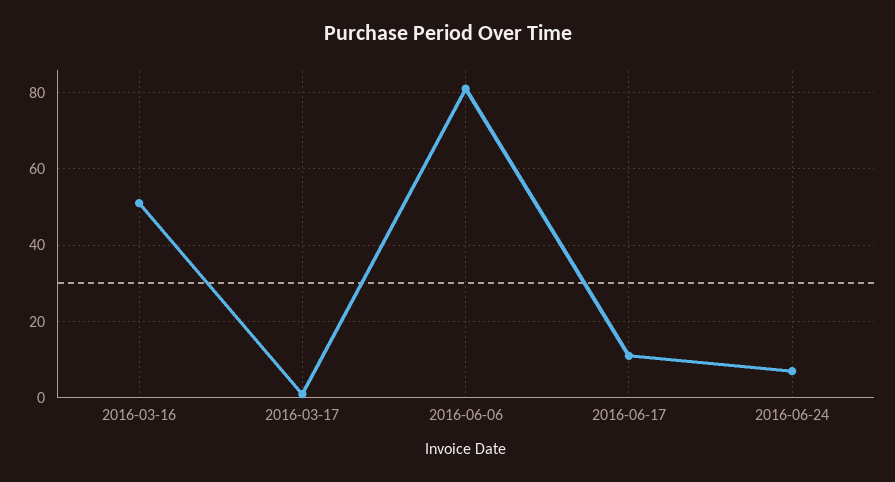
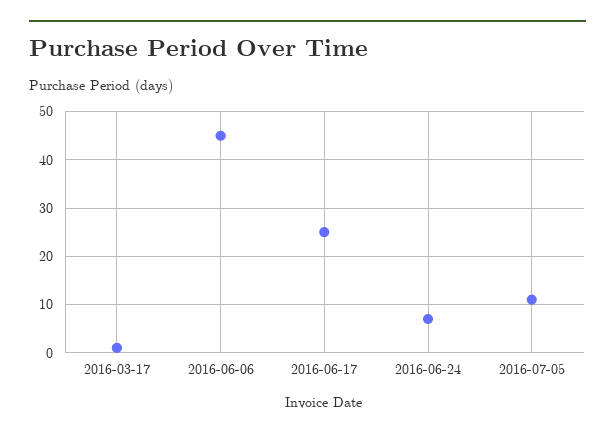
2016-03-16: 50 -> none
2016-06-06: 80 -> 45
2016-06-17: 10 -> 25
2016-07-05: none -> 10

